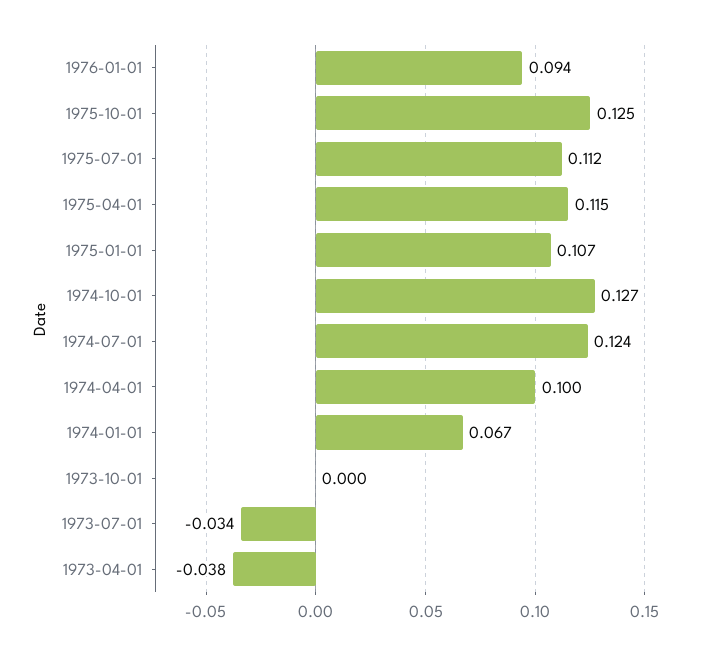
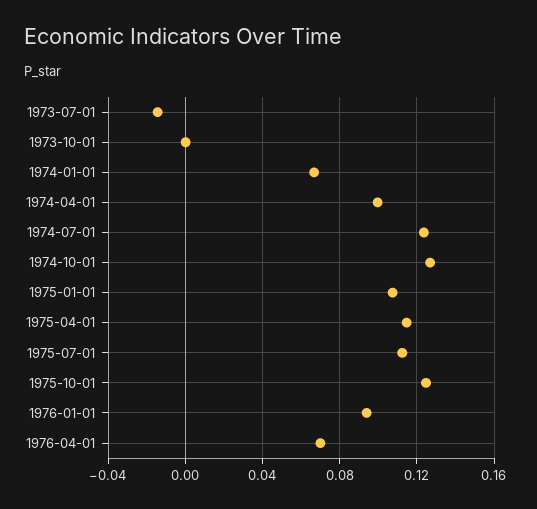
1973-07-01: -0.034 -> -0.015
1973-04-01: -0.038 -> none
1976-04-01: none -> 0.07

